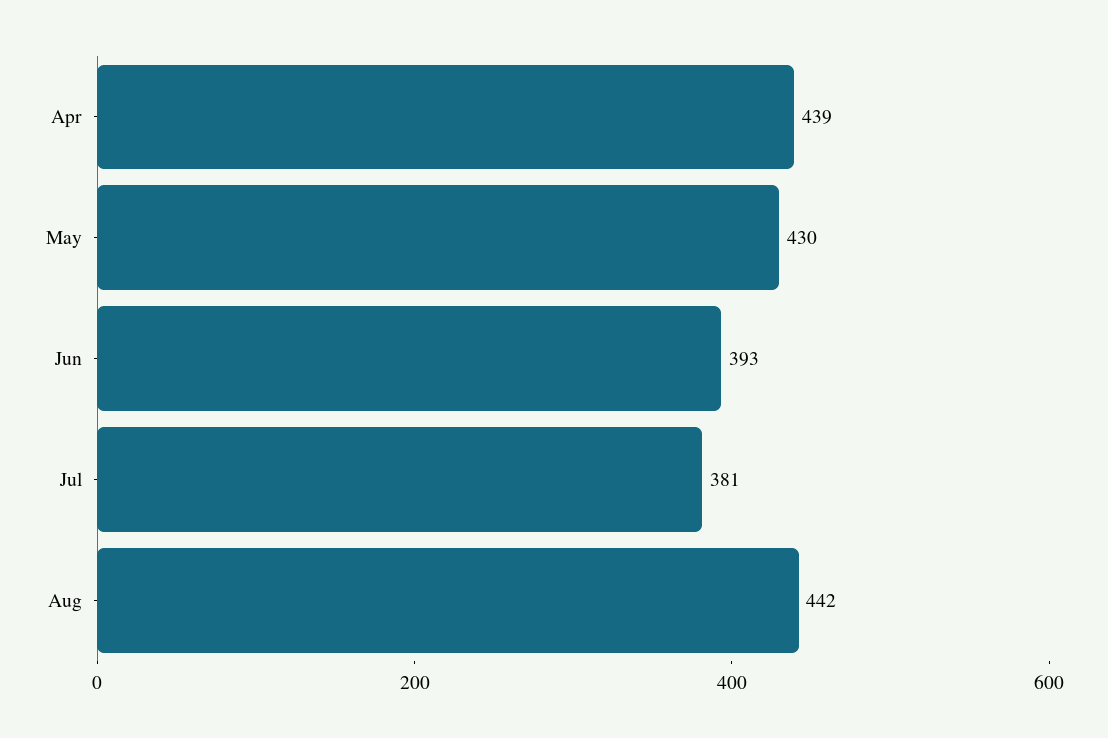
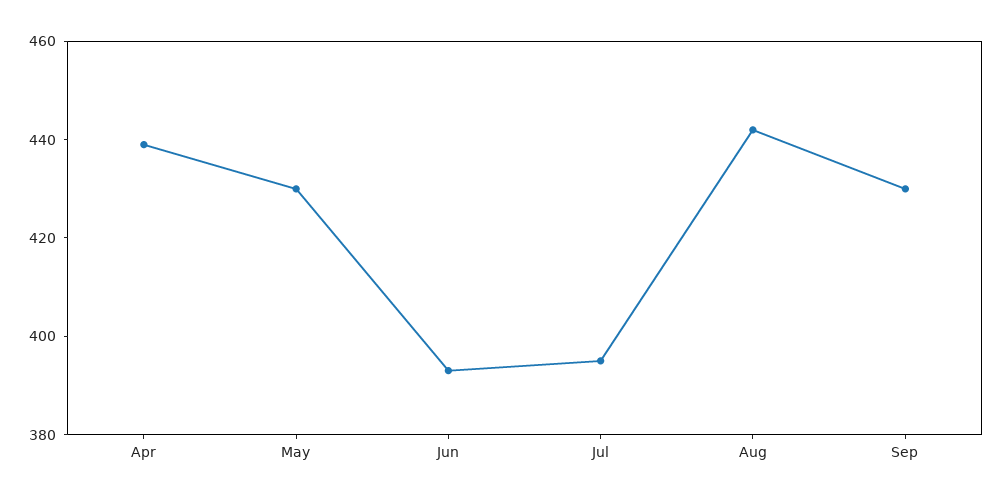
Jul: 381 -> 395
Sep: none -> 430

